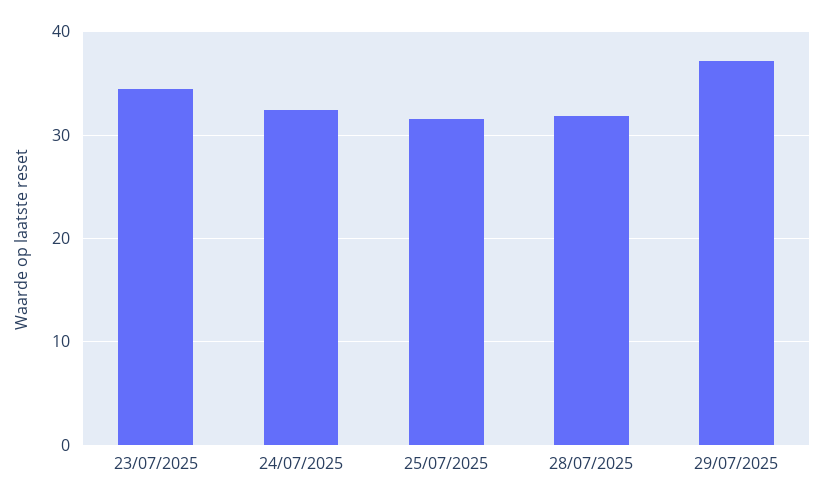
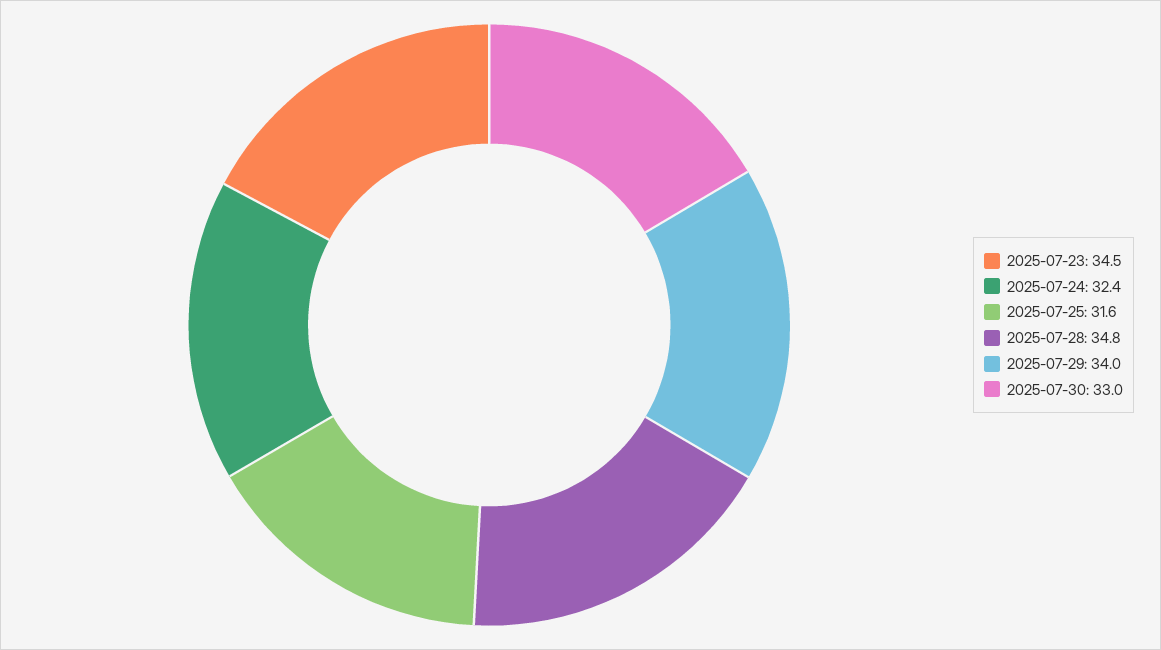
28/07/2025: 32 -> 34.8
29/07/2025: 37 -> 34
2025-07-30: none -> 33

